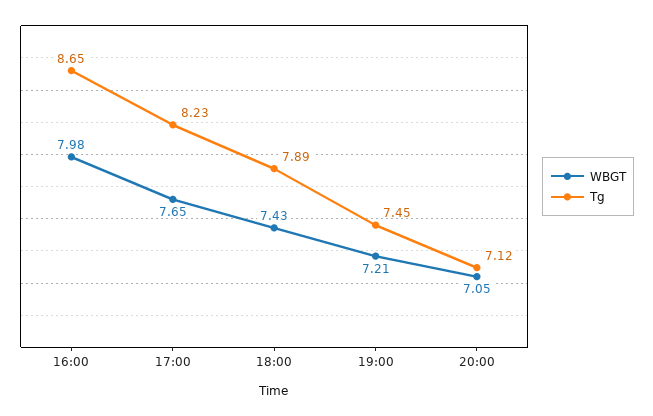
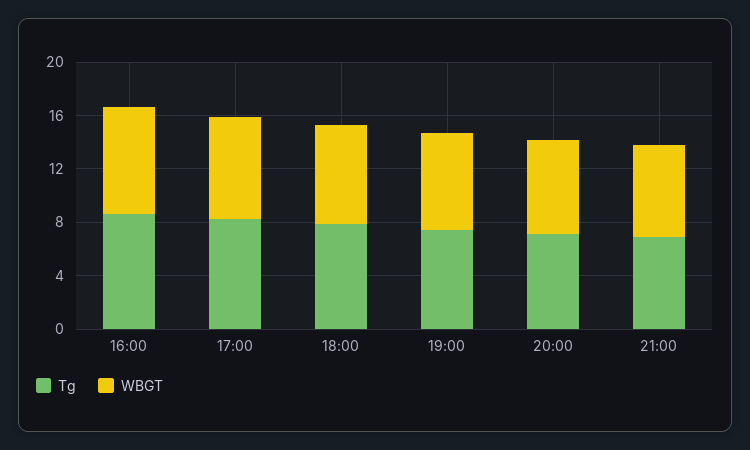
Tg, 21:00: none -> 7
WBGT, 21:00: none -> 7

